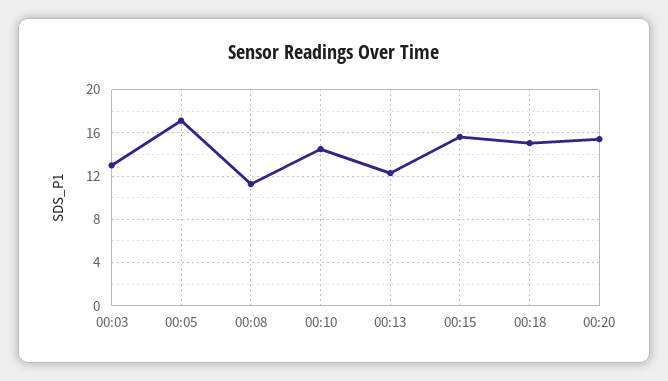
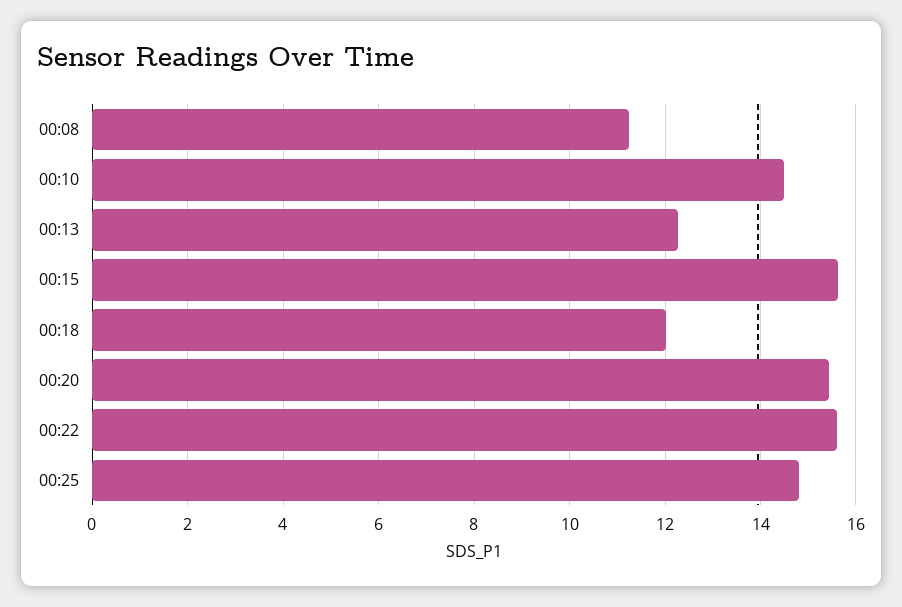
00:03: 13 -> none
00:05: 17 -> none
00:18: 15 -> 12
00:22: none -> 15.6
00:25: none -> 14.8

